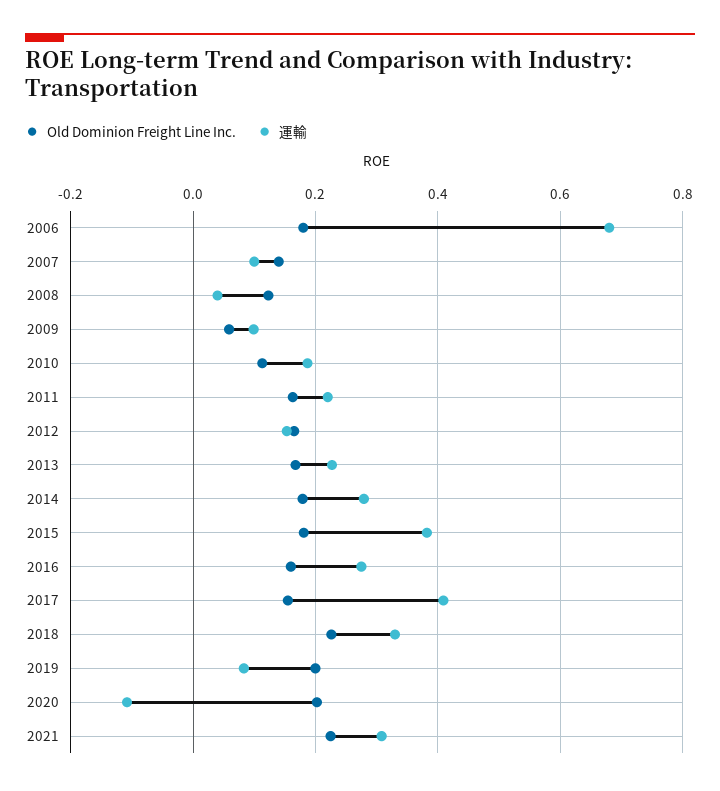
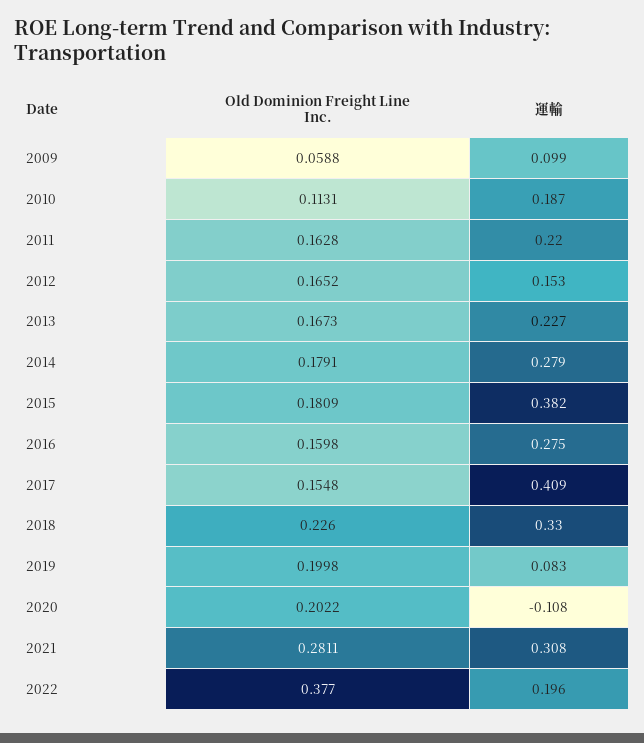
Old Dominion Freight Line Inc., 2006: 0.18 -> none
運輸, 2006: 0.68 -> none
Old Dominion Freight Line Inc., 2007: 0.14 -> none
運輸, 2007: 0.1 -> none
Old Dominion Freight Line Inc., 2008: 0.12 -> none
運輸, 2008: 0.04 -> none
Old Dominion Freight Line Inc., 2021: 0.22 -> 0.2811
Old Dominion Freight Line Inc., 2022: none -> 0.377
運輸, 2022: none -> 0.196

